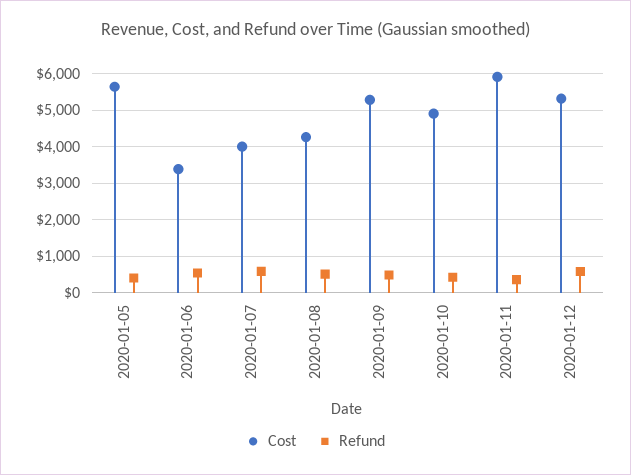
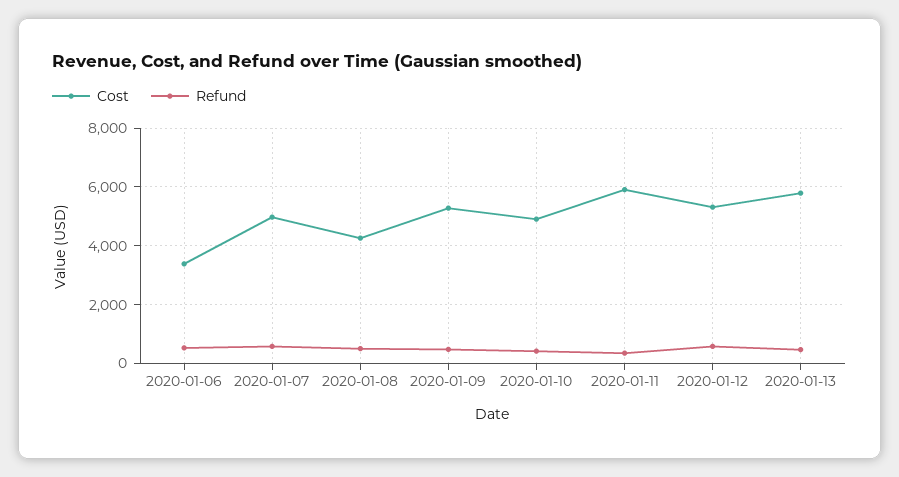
Cost, 2020-01-05: 5600 -> none
Refund, 2020-01-05: 400 -> none
Cost, 2020-01-07: 4000 -> 5000
Cost, 2020-01-13: none -> 5750
Refund, 2020-01-13: none -> 500

